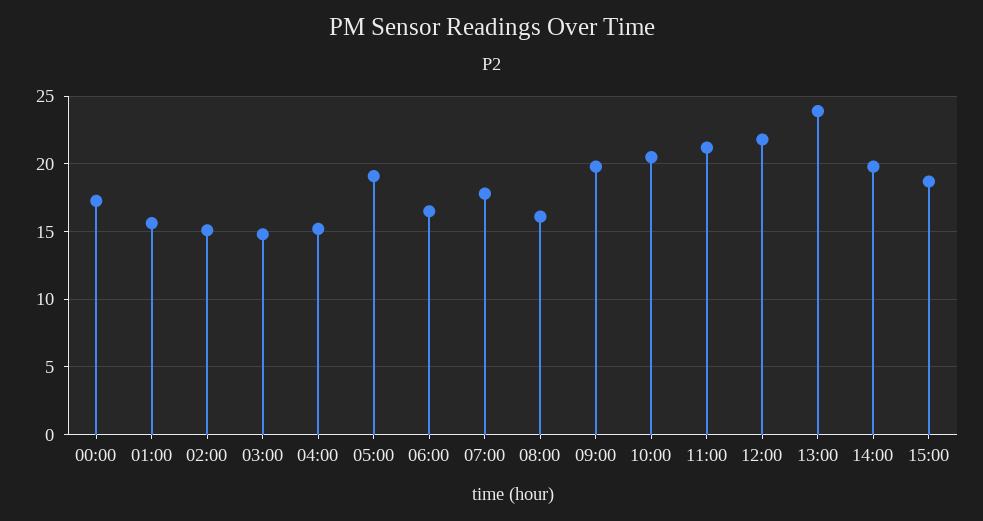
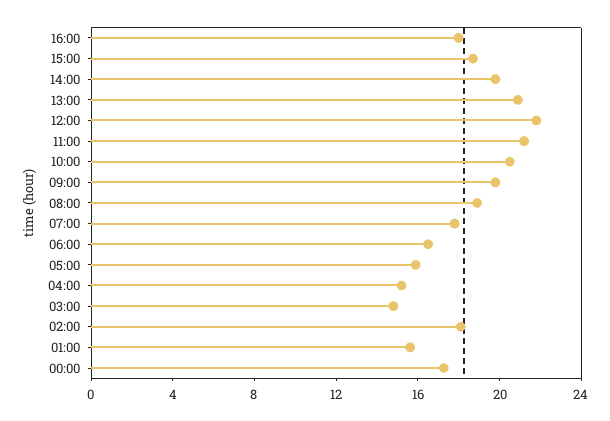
02:00: 15 -> 18
05:00: 19 -> 16
08:00: 16 -> 19
13:00: 24 -> 21
16:00: none -> 18

